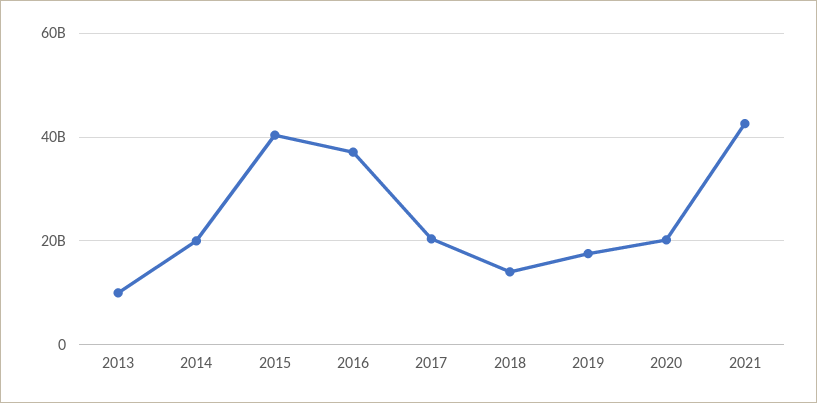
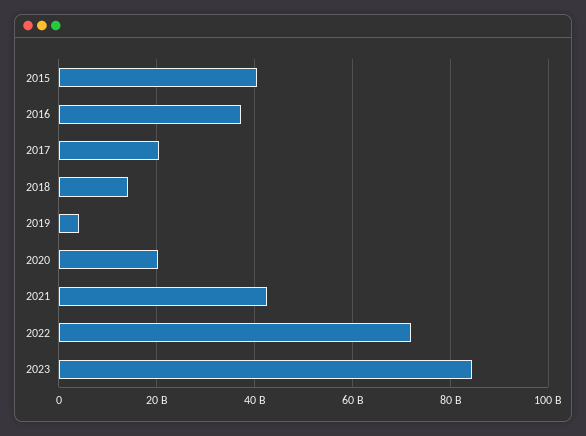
2013: 10000000000 -> none
2014: 20000000000 -> none
2019: 18000000000 -> 4000000000
2022: none -> 72000000000
2023: none -> 84000000000

